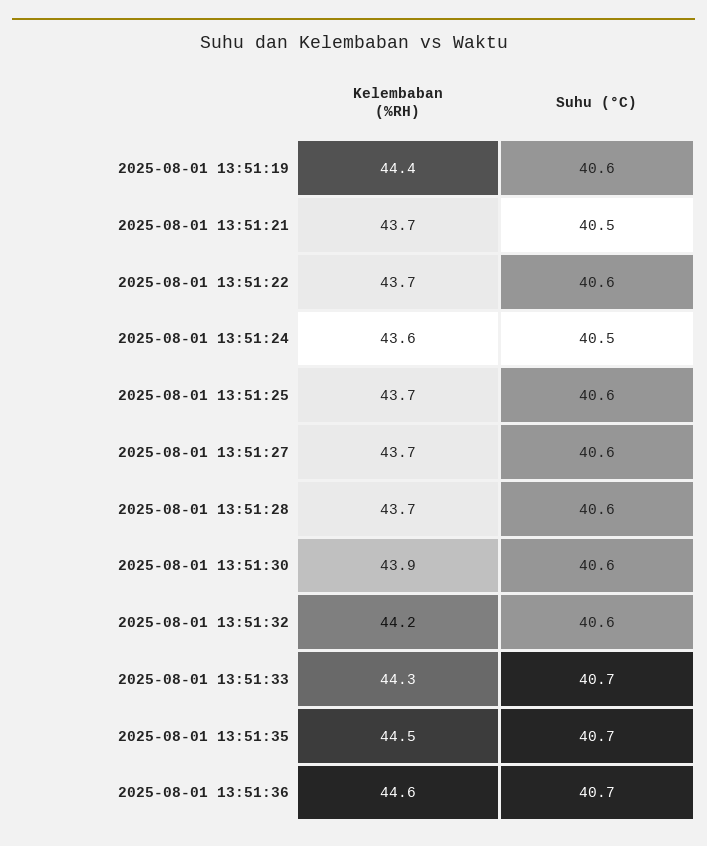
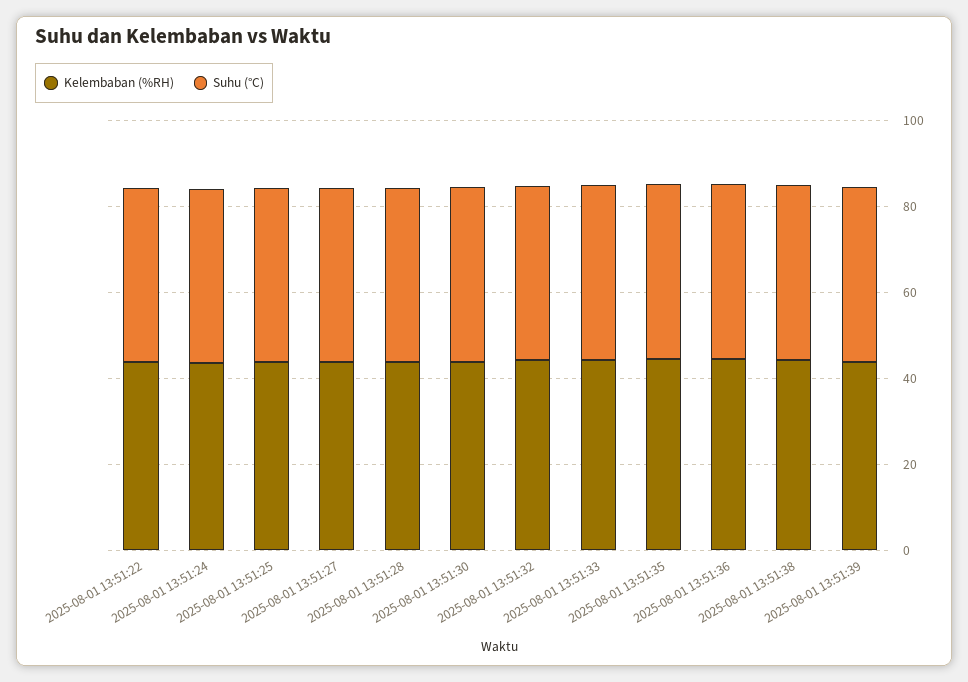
Kelembaban (%RH), 2025-08-01 13:51:19: 44.4 -> none
Suhu (°C), 2025-08-01 13:51:19: 40.6 -> none
Kelembaban (%RH), 2025-08-01 13:51:21: 43.7 -> none
Suhu (°C), 2025-08-01 13:51:21: 40.5 -> none
Kelembaban (%RH), 2025-08-01 13:51:38: none -> 45
Suhu (°C), 2025-08-01 13:51:38: none -> 40
Kelembaban (%RH), 2025-08-01 13:51:39: none -> 45
Suhu (°C), 2025-08-01 13:51:39: none -> 40

